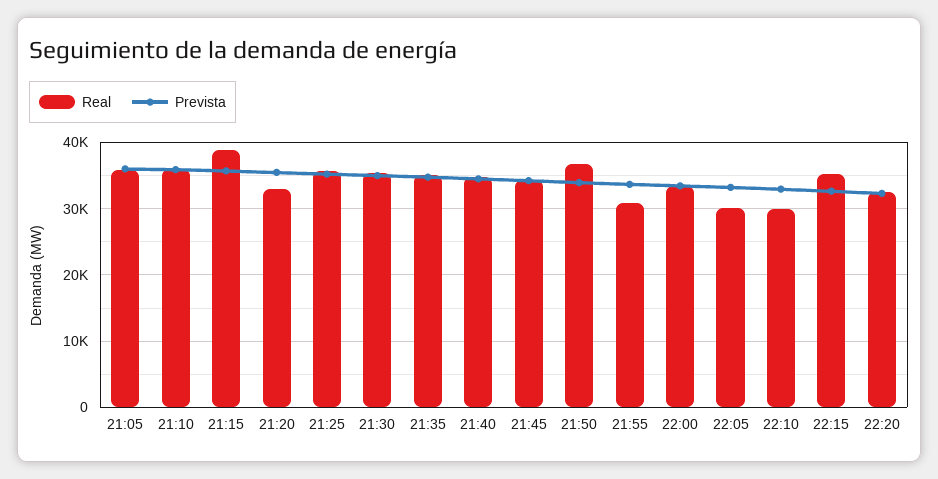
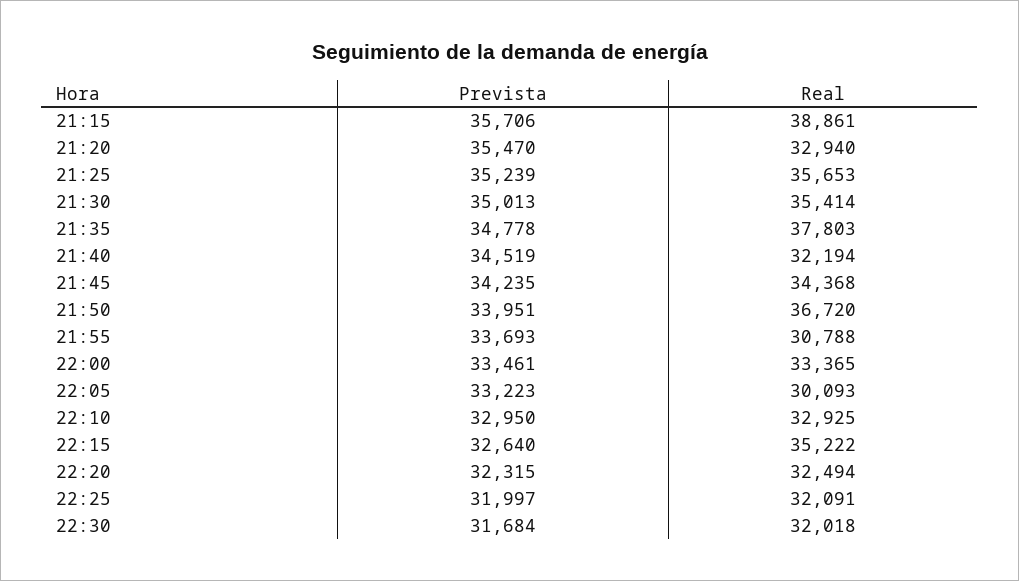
Real, 21:05: 36000 -> none
Prevista, 21:05: 36000 -> none
Real, 21:10: 36000 -> none
Prevista, 21:10: 36000 -> none
Real, 21:35: 35000 -> 37803
Real, 21:40: 35000 -> 32194
Real, 22:10: 30000 -> 32925
Prevista, 22:25: none -> 31997
Real, 22:25: none -> 32091
Prevista, 22:30: none -> 31684
Real, 22:30: none -> 32018

